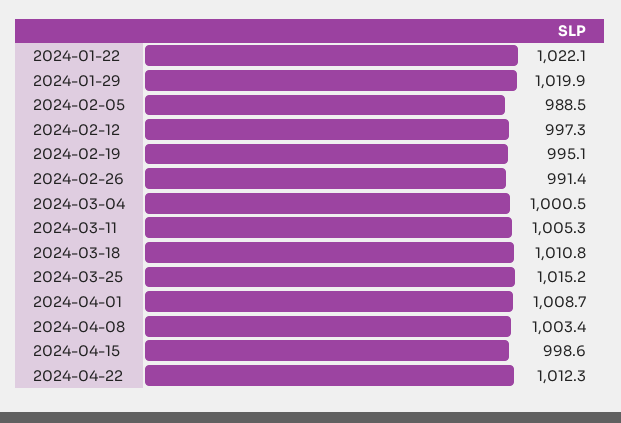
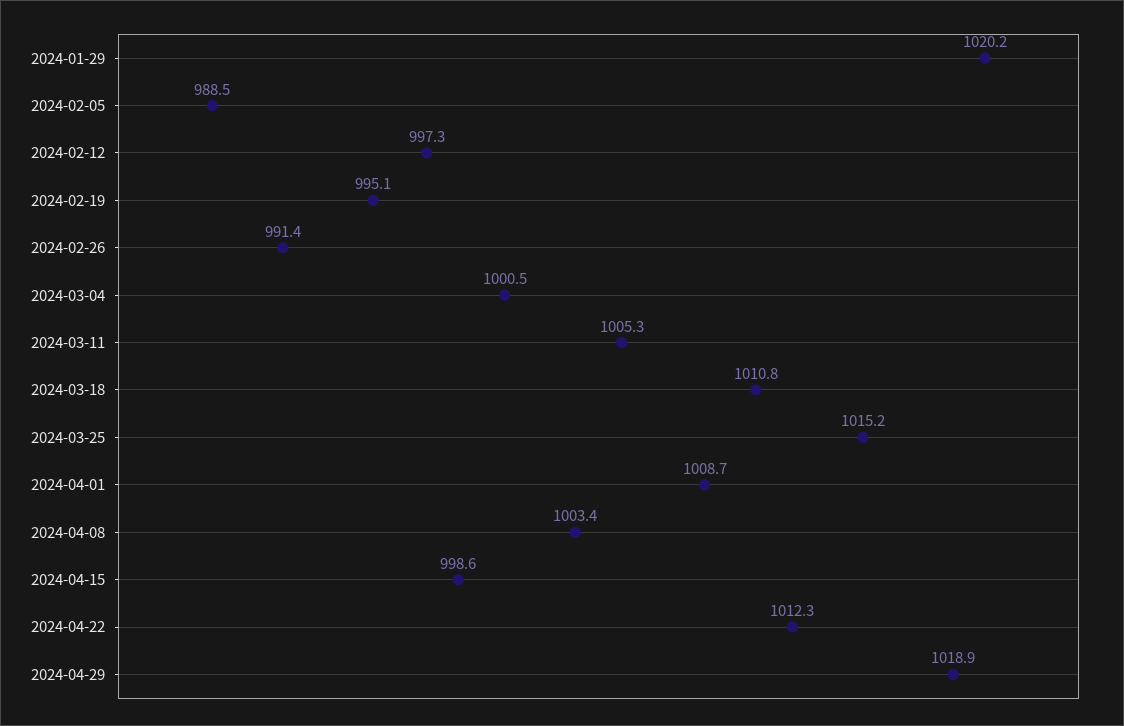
2024-01-22: 1022.1 -> none
2024-01-29: 1019.9 -> 1020.2
2024-04-29: none -> 1018.9

